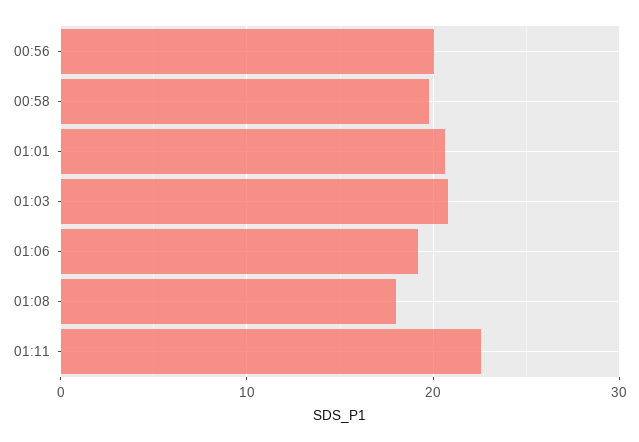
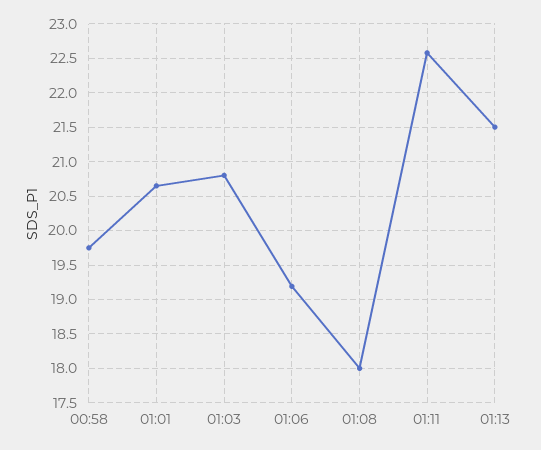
00:56: 20 -> none
01:13: none -> 21.5

